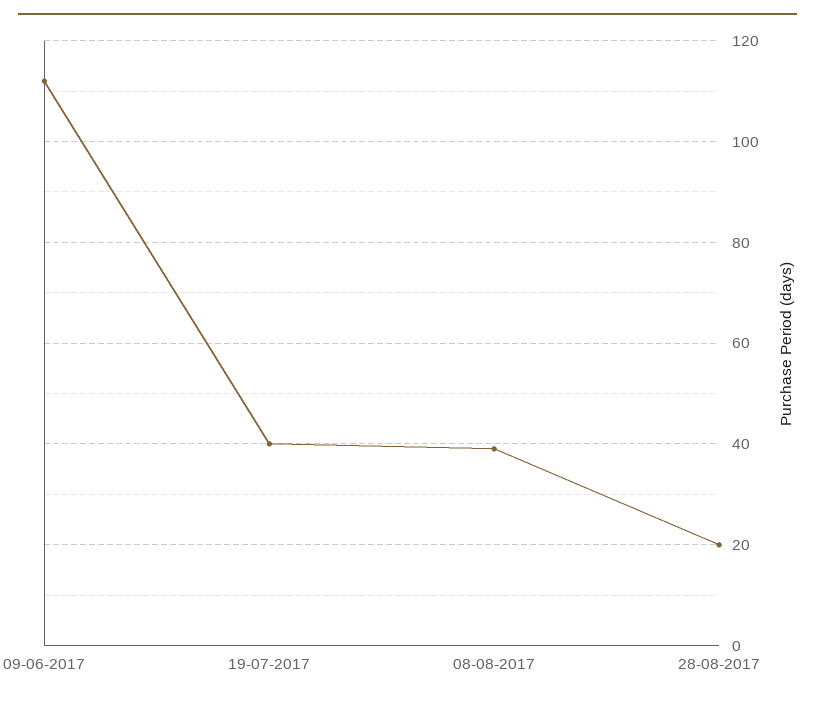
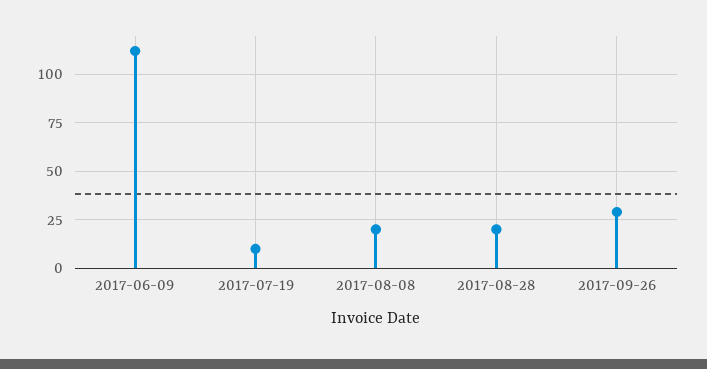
19-07-2017: 40 -> 10
08-08-2017: 40 -> 20
2017-09-26: none -> 30

